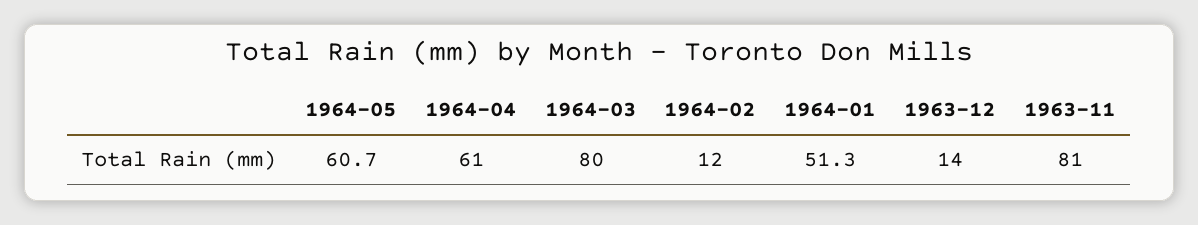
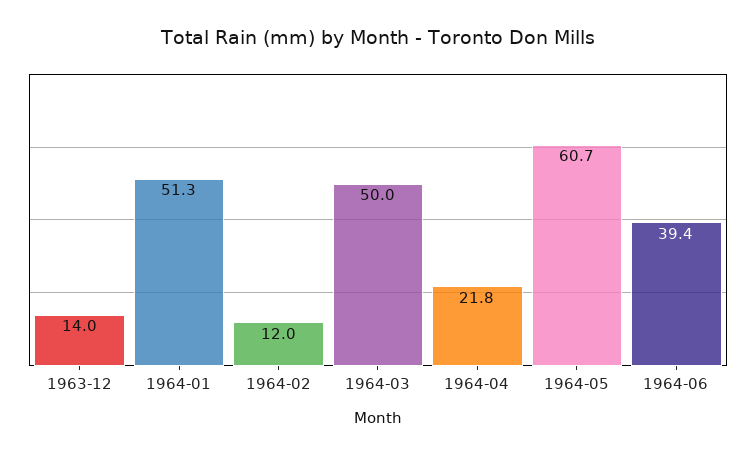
1964-04: 61 -> 21.8
1964-03: 80 -> 50
1963-11: 81 -> none
1964-06: none -> 39.4

